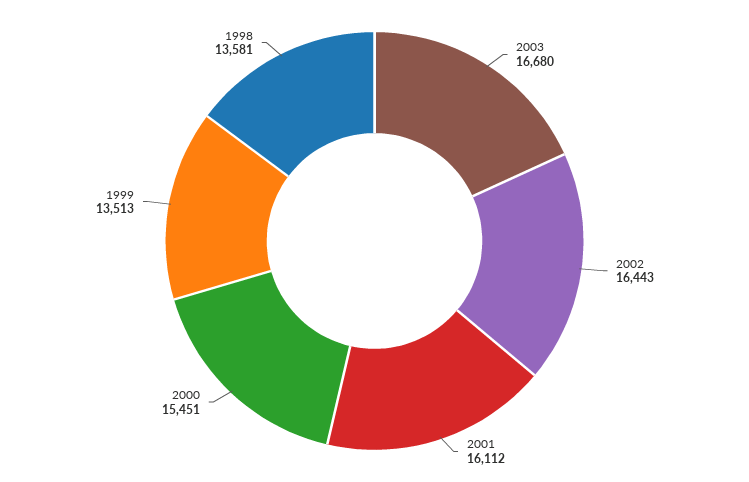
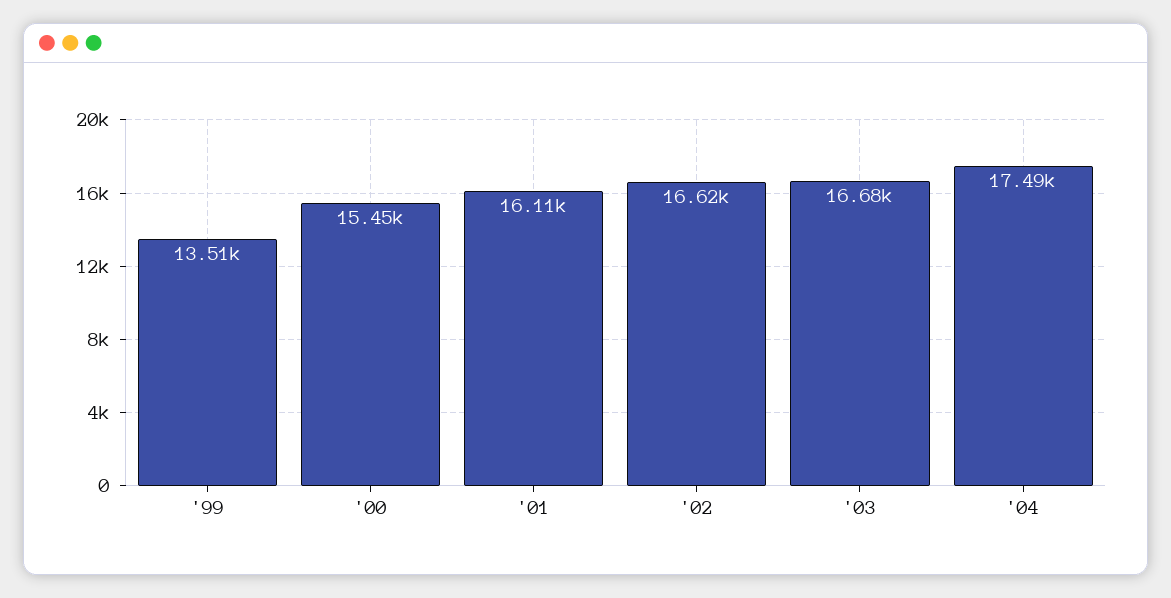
2002: 16443 -> 16620
1998: 13581 -> none
'04: none -> 17490

